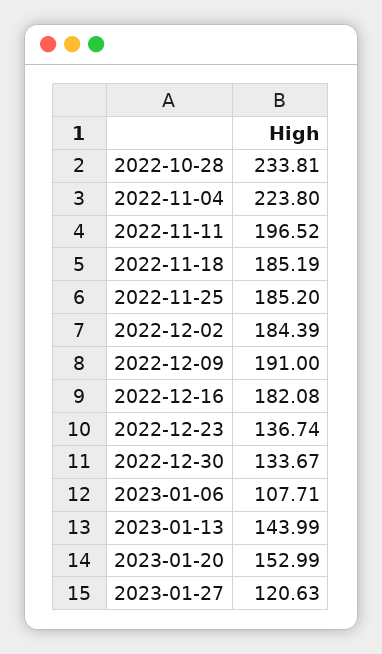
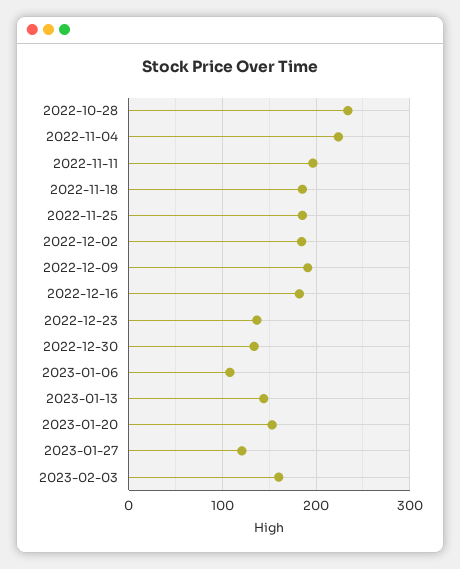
2023-02-03: none -> 160

